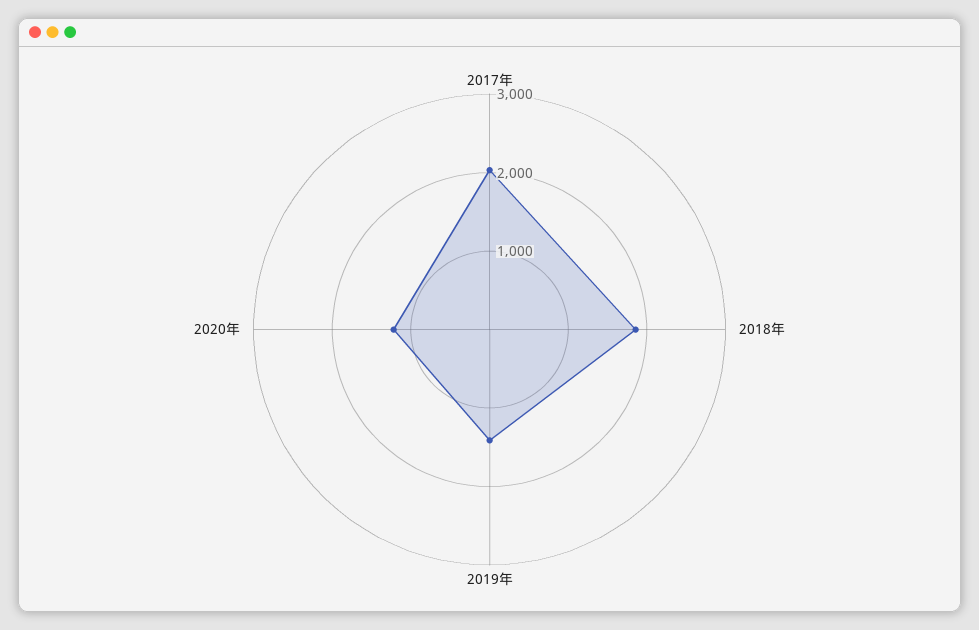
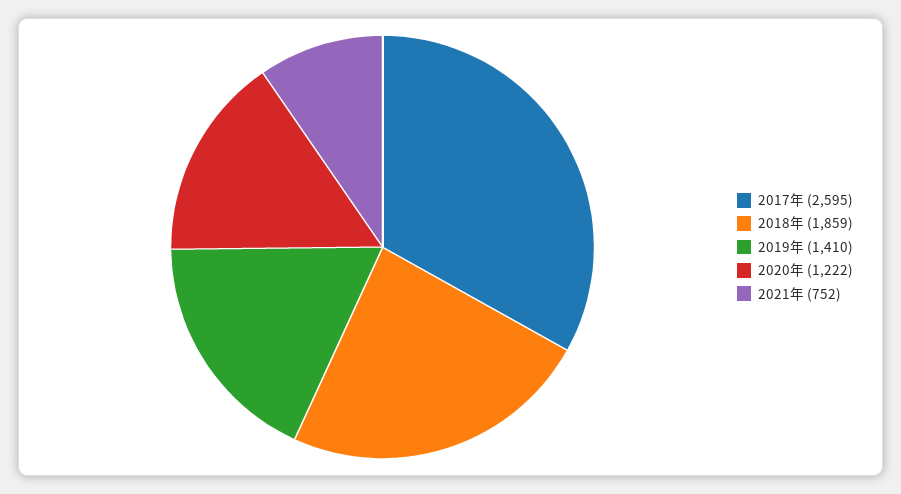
2017年: 2000 -> 2595
2021年: none -> 752

